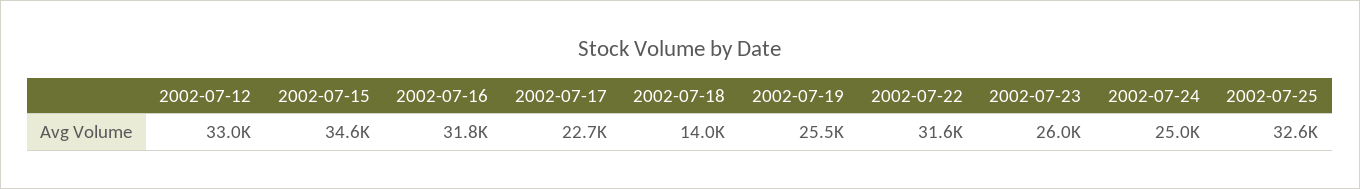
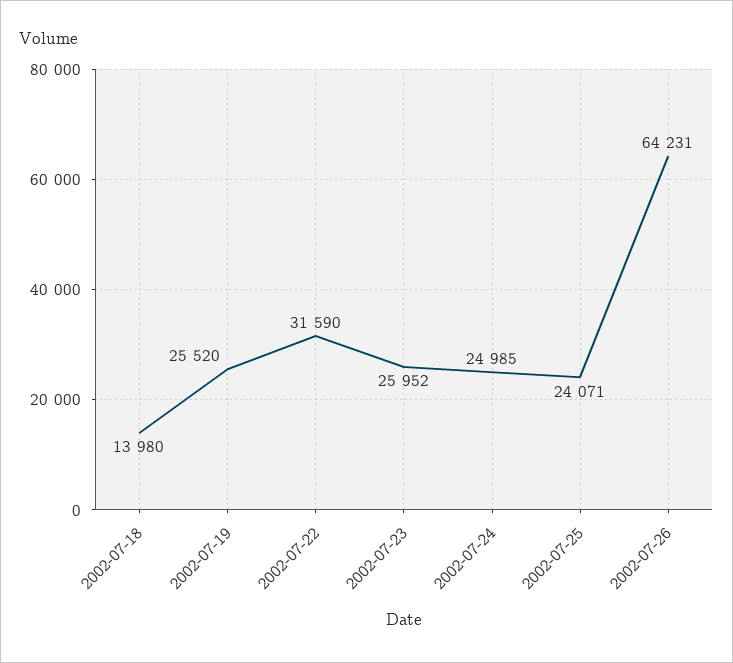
2002-07-12: 33000 -> none
2002-07-15: 34600 -> none
2002-07-16: 31800 -> none
2002-07-17: 22700 -> none
2002-07-25: 32600 -> 24071
2002-07-26: none -> 64231

